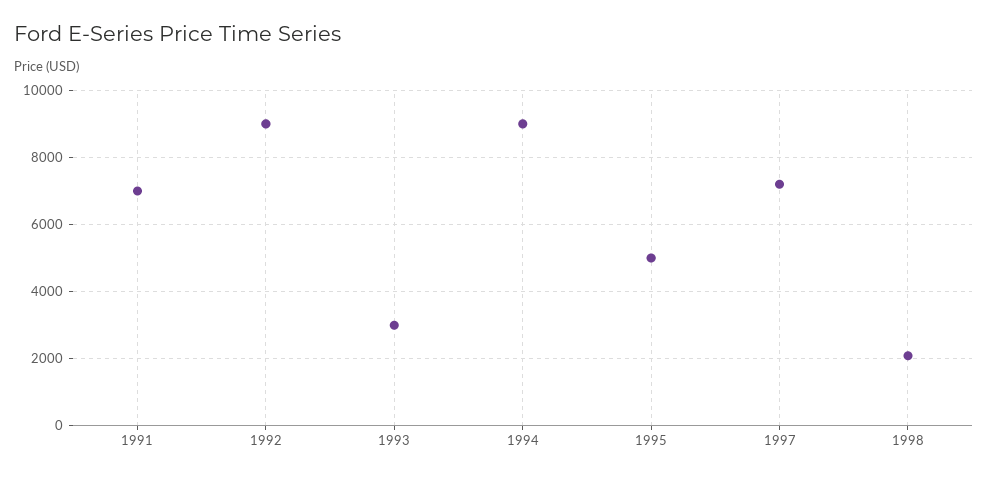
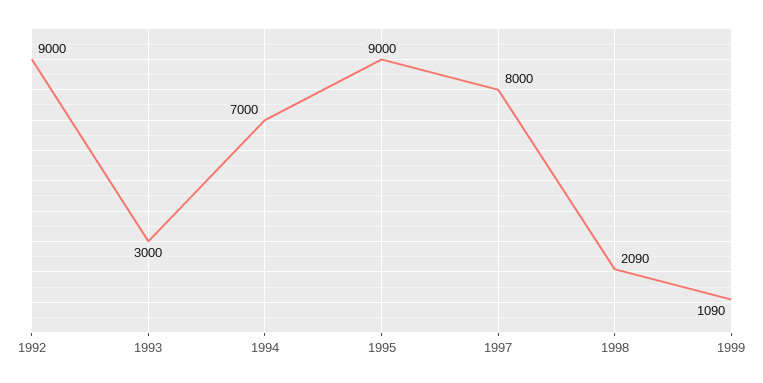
1991: 7000 -> none
1994: 9000 -> 7000
1995: 5000 -> 9000
1997: 7200 -> 8000
1999: none -> 1090

